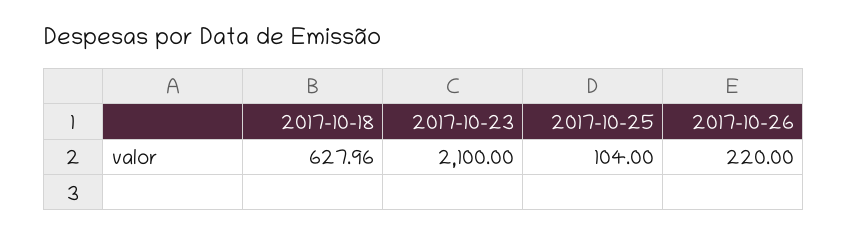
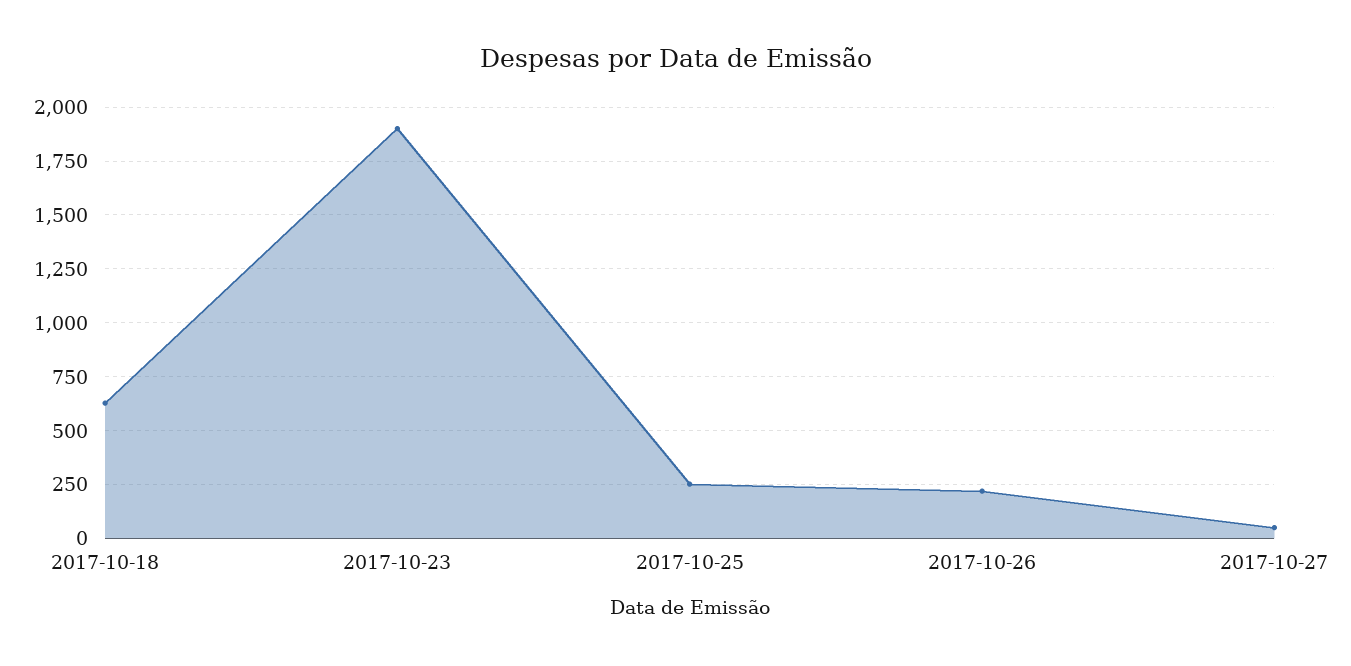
2017-10-23: 2100 -> 1900
2017-10-25: 104 -> 250
2017-10-27: none -> 50

